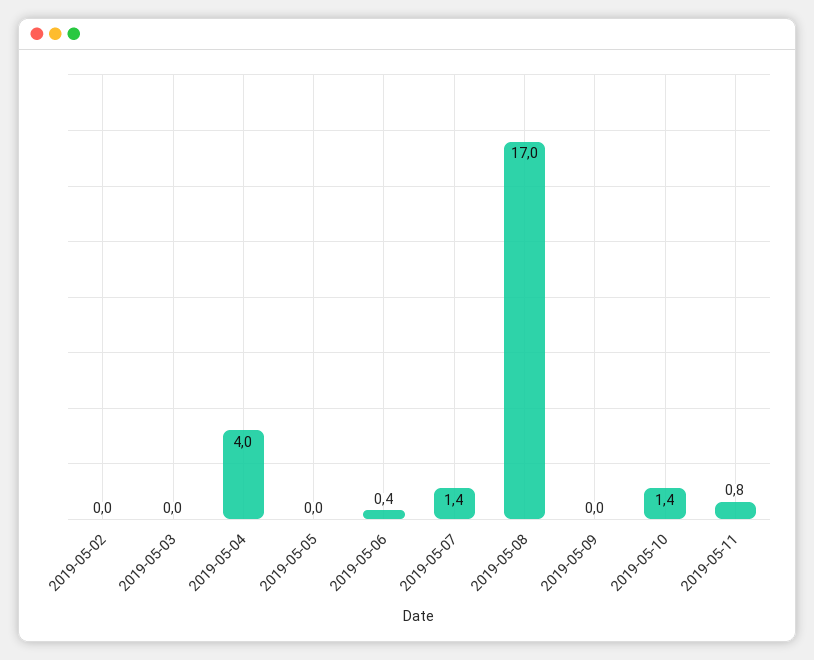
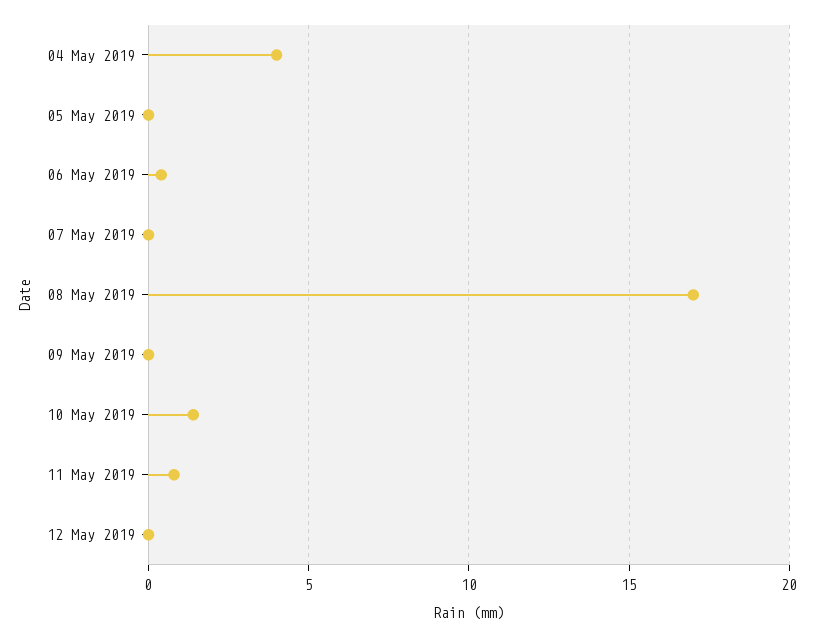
2019-05-02: 0 -> none
2019-05-03: 0 -> none
2019-05-07: 1.4 -> 0
12 May 2019: none -> 0

